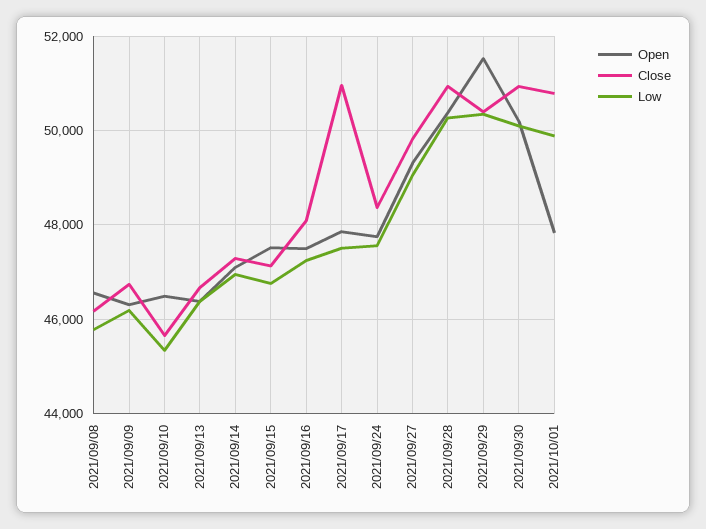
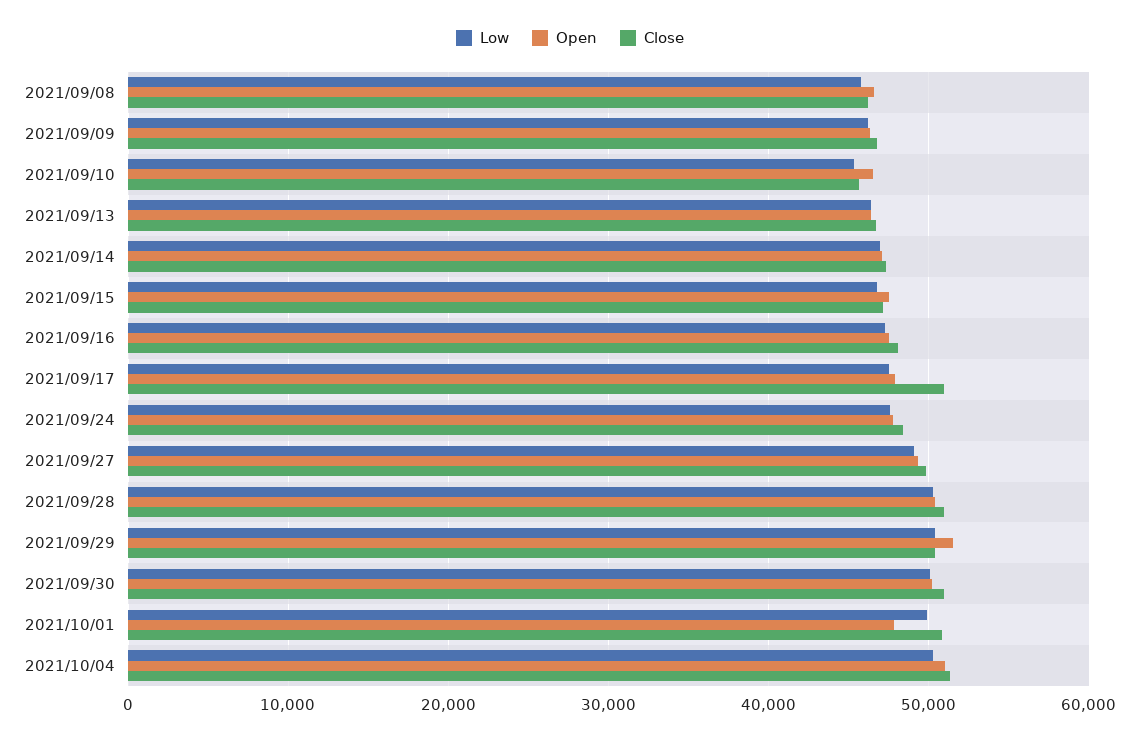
Low, 2021/10/04: none -> 50000
Open, 2021/10/04: none -> 51000
Close, 2021/10/04: none -> 51000

